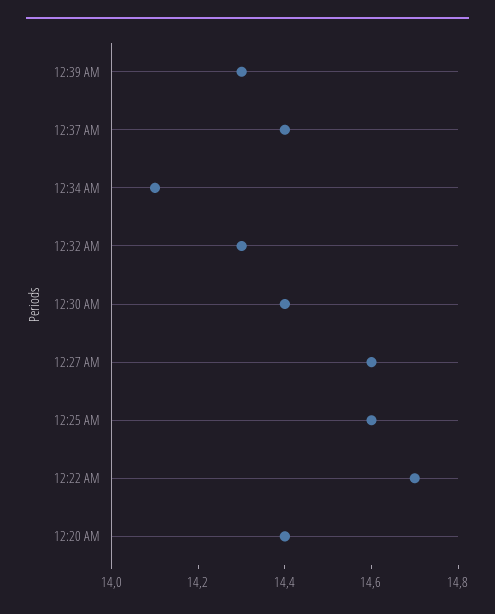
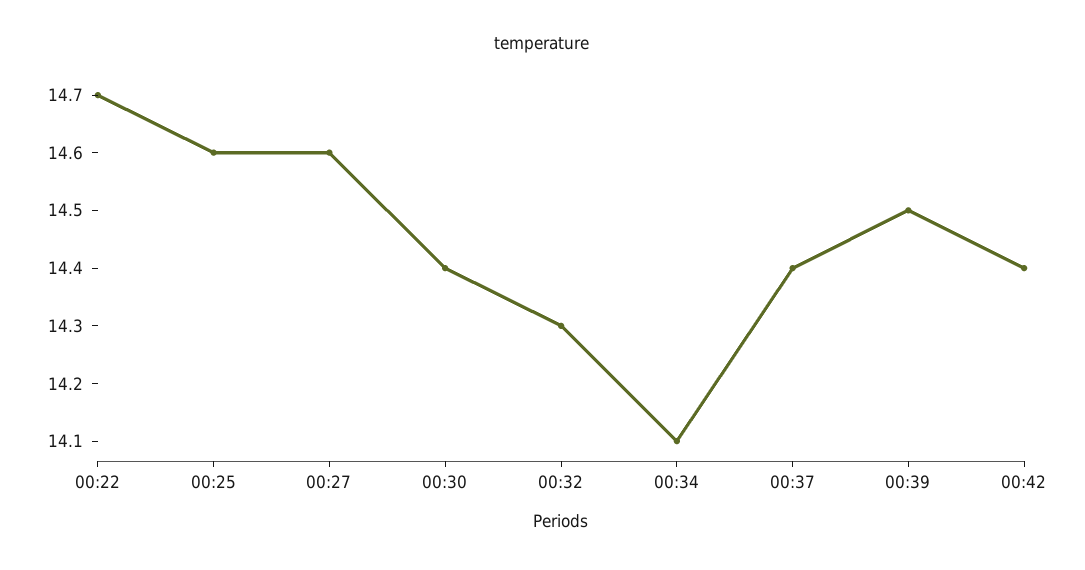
12:39 AM: 14.3 -> 14.5
12:20 AM: 14.4 -> none
00:42: none -> 14.4

